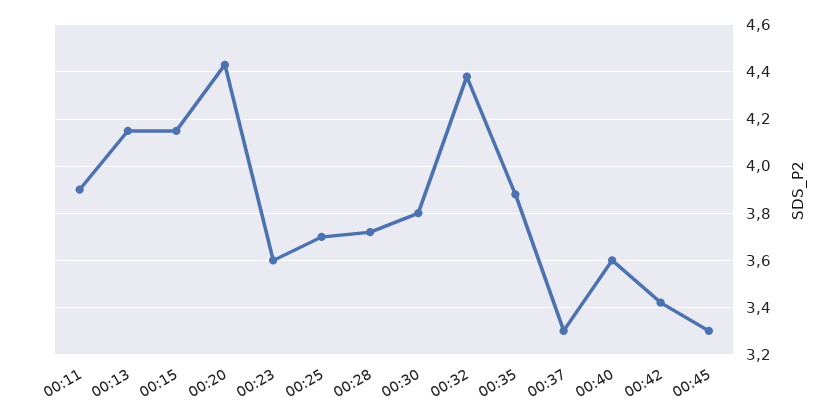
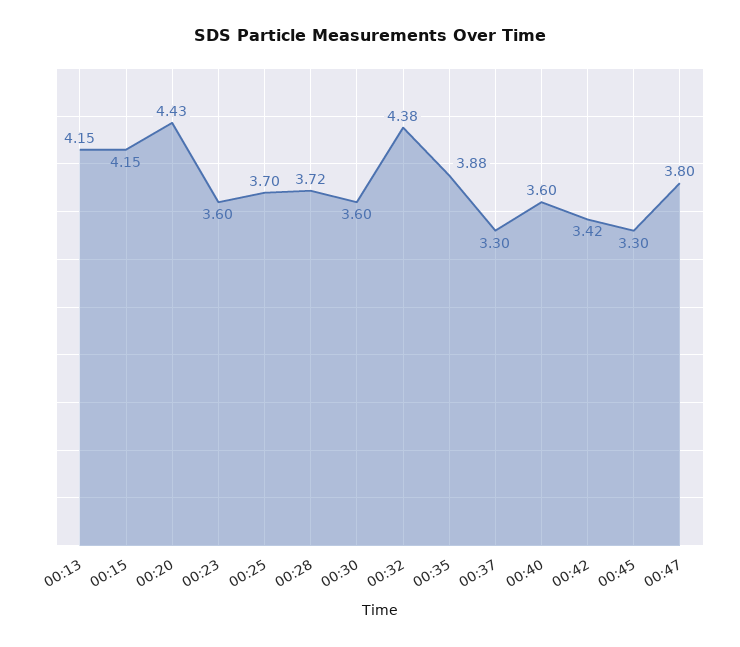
00:11: 3.9 -> none
00:30: 3.8 -> 3.6
00:47: none -> 3.8

